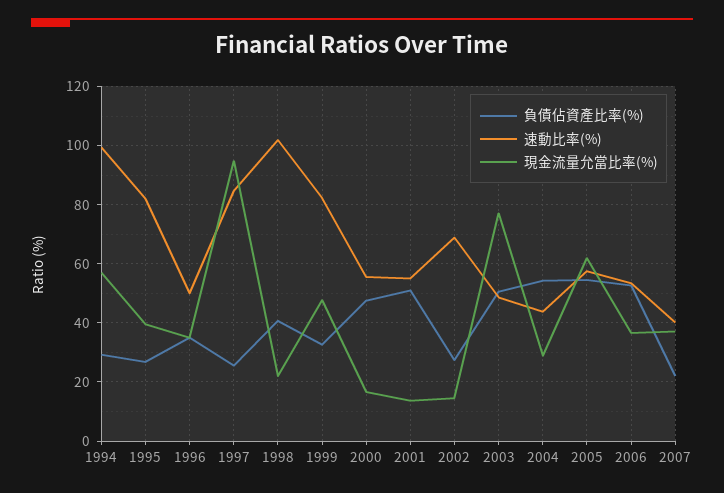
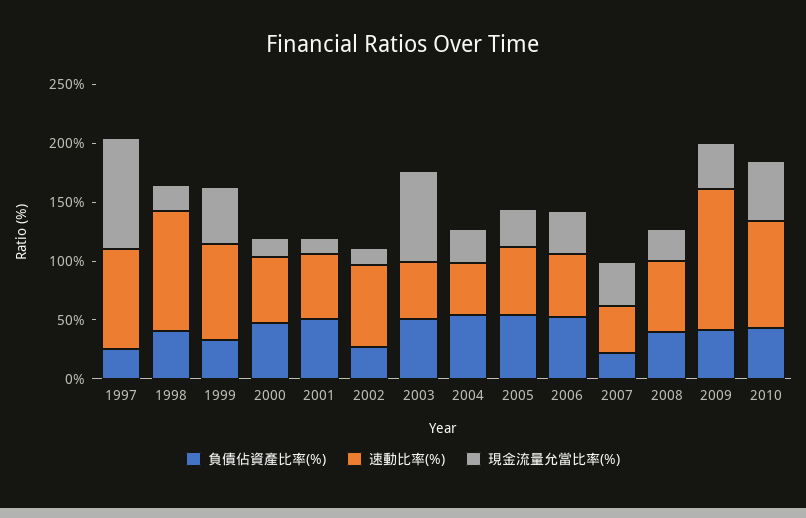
負債佔資產比率(%), 1994: 30 -> none
速動比率(%), 1994: 100 -> none
現金流量允當比率(%), 1994: 57.5 -> none
負債佔資產比率(%), 1995: 27.5 -> none
速動比率(%), 1995: 82.5 -> none
現金流量允當比率(%), 1995: 40 -> none
負債佔資產比率(%), 1996: 35 -> none
速動比率(%), 1996: 50 -> none
現金流量允當比率(%), 1996: 35 -> none
現金流量允當比率(%), 2005: 62.5 -> 30
負債佔資產比率(%), 2008: none -> 40
速動比率(%), 2008: none -> 60
現金流量允當比率(%), 2008: none -> 30
負債佔資產比率(%), 2009: none -> 40
速動比率(%), 2009: none -> 120
現金流量允當比率(%), 2009: none -> 40
負債佔資產比率(%), 2010: none -> 40
速動比率(%), 2010: none -> 90
現金流量允當比率(%), 2010: none -> 50

